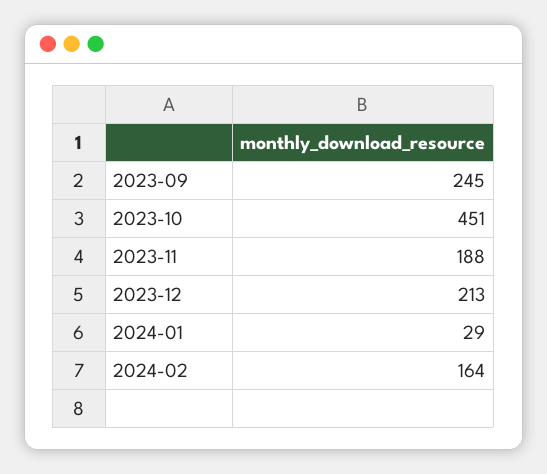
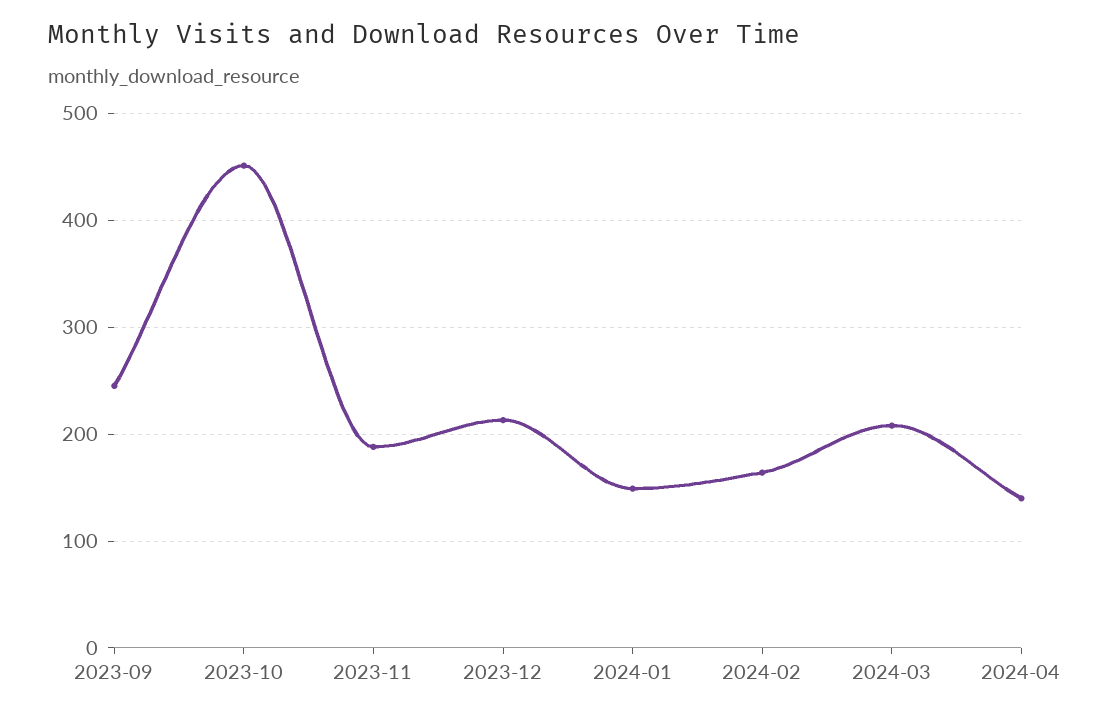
2024-01: 29 -> 150
2024-03: none -> 210
2024-04: none -> 140

